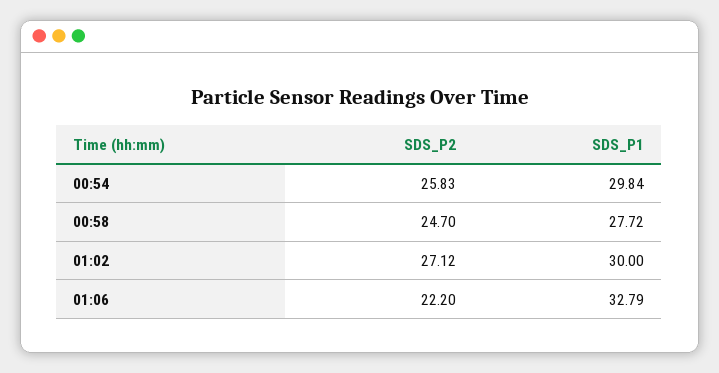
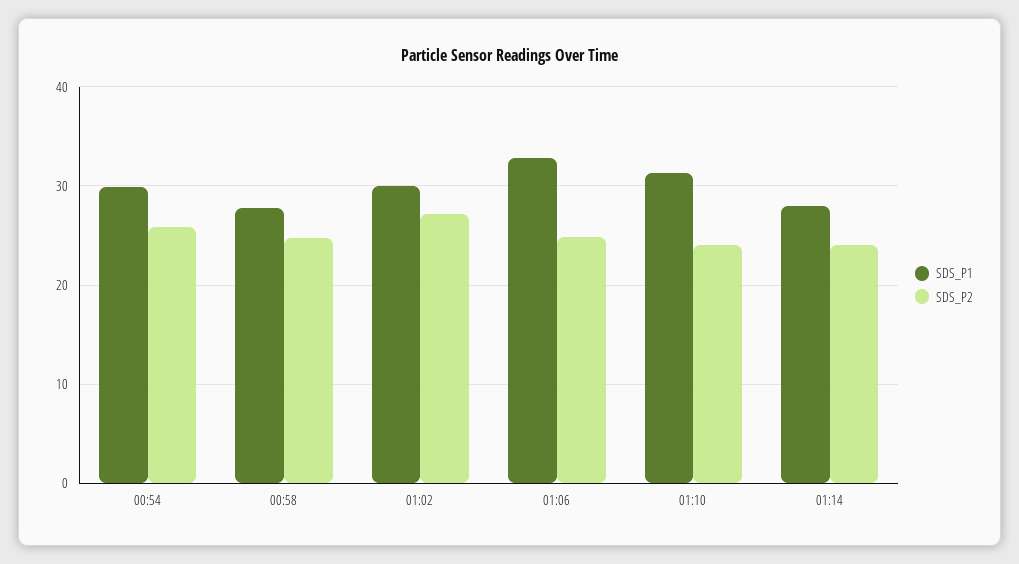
SDS_P2, 01:06: 22.2 -> 25
SDS_P1, 01:10: none -> 31
SDS_P2, 01:10: none -> 24
SDS_P1, 01:14: none -> 28
SDS_P2, 01:14: none -> 24

